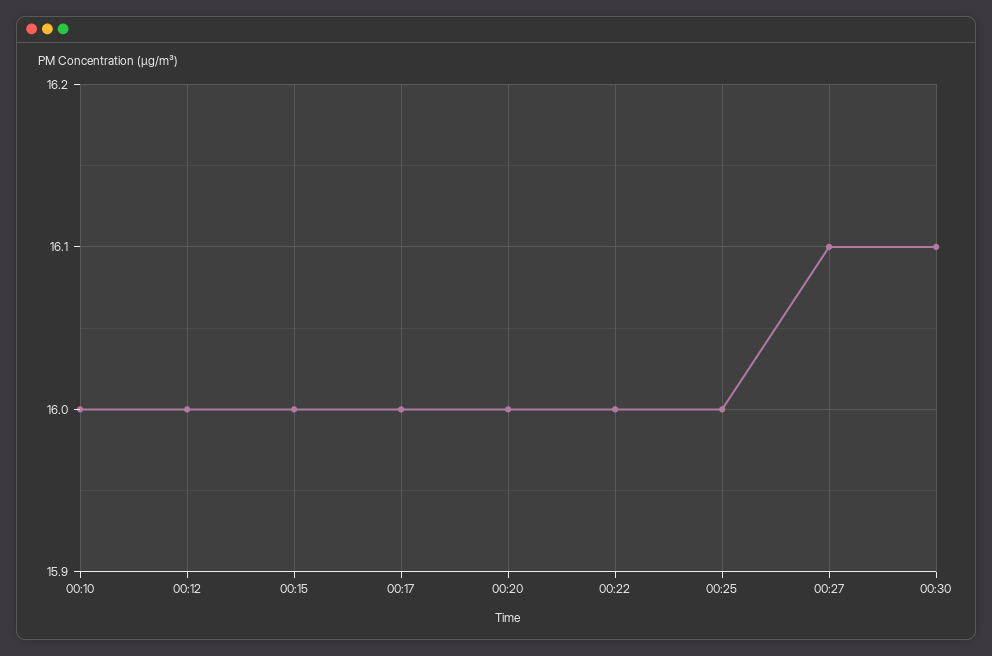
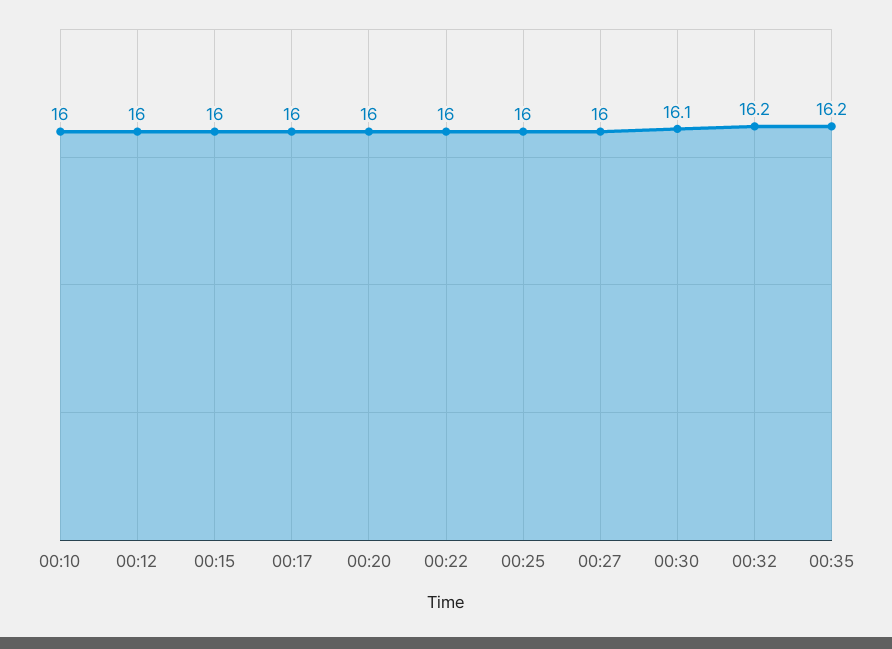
00:27: 16.1 -> 16
00:32: none -> 16.2
00:35: none -> 16.2

